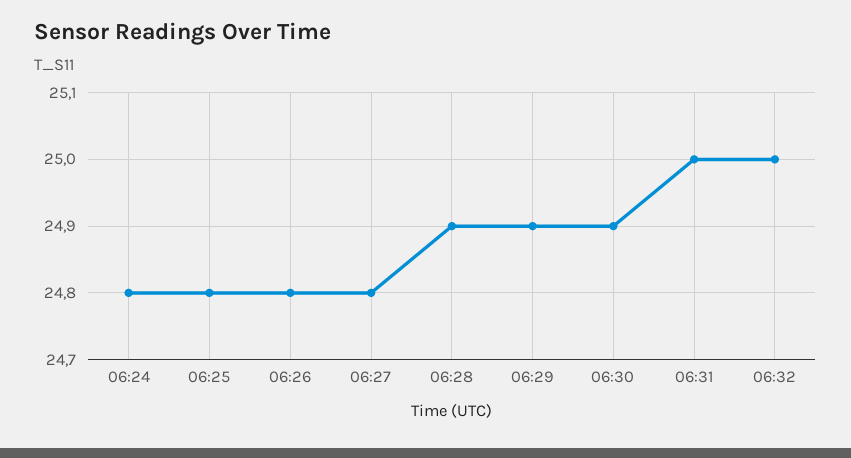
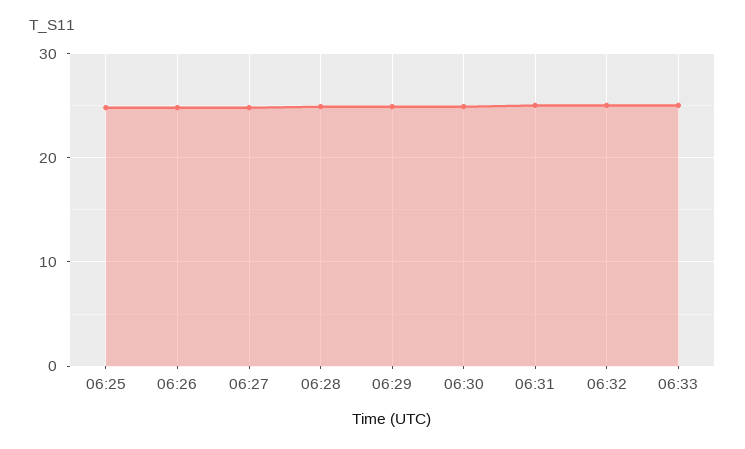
06:24: 24.8 -> none
06:33: none -> 25

